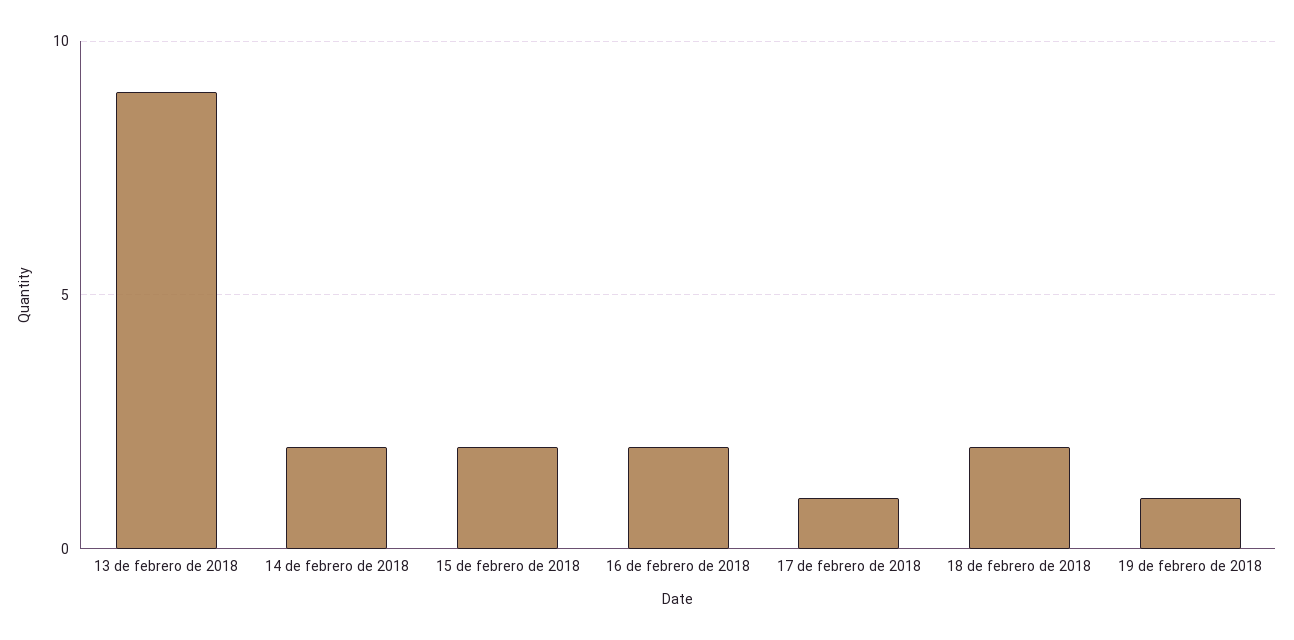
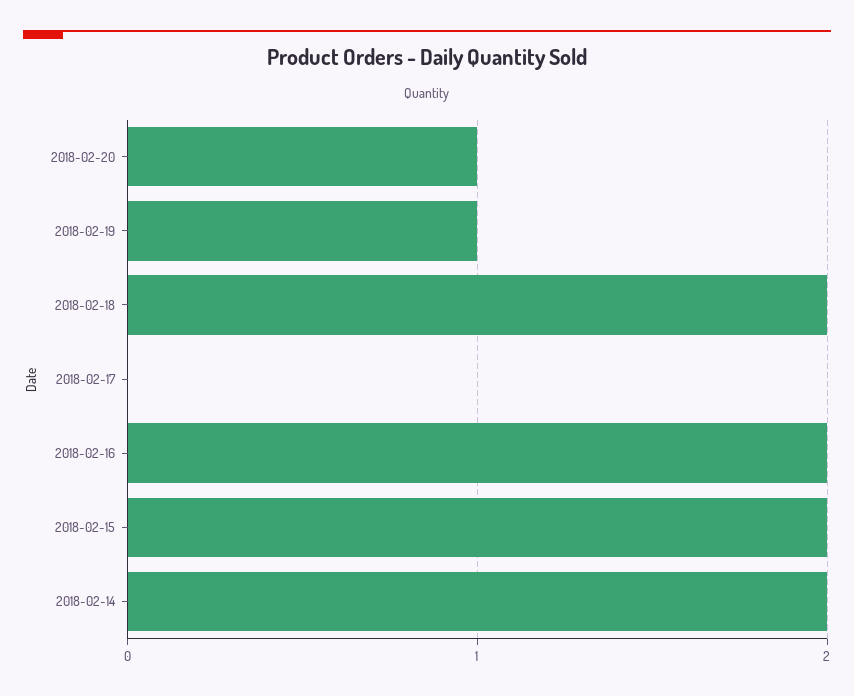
13 de febrero de 2018: 9 -> none
17 de febrero de 2018: 1 -> 0
2018-02-20: none -> 1

